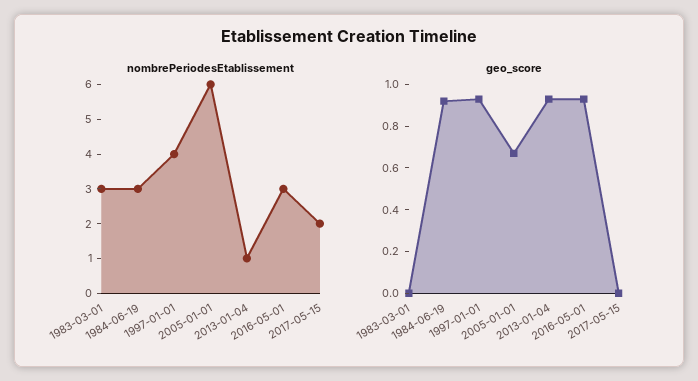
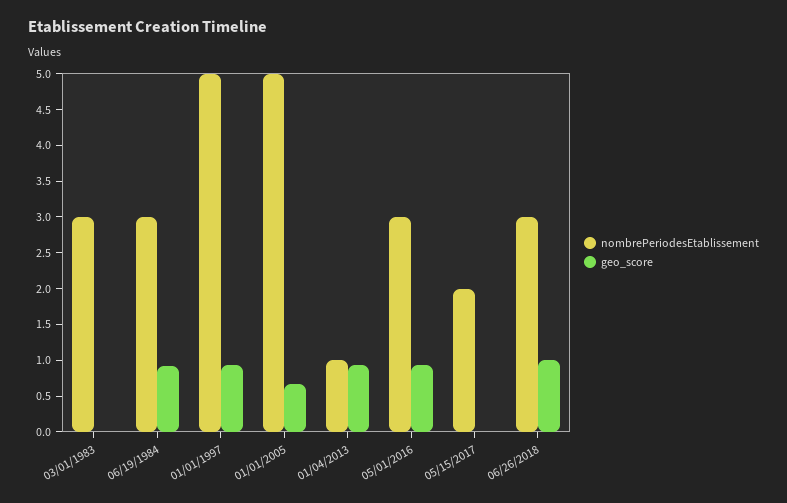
nombrePeriodesEtablissement, 1997-01-01: 4 -> 5
nombrePeriodesEtablissement, 2005-01-01: 6 -> 5
nombrePeriodesEtablissement, 06/26/2018: none -> 3
geo_score, 06/26/2018: none -> 1

